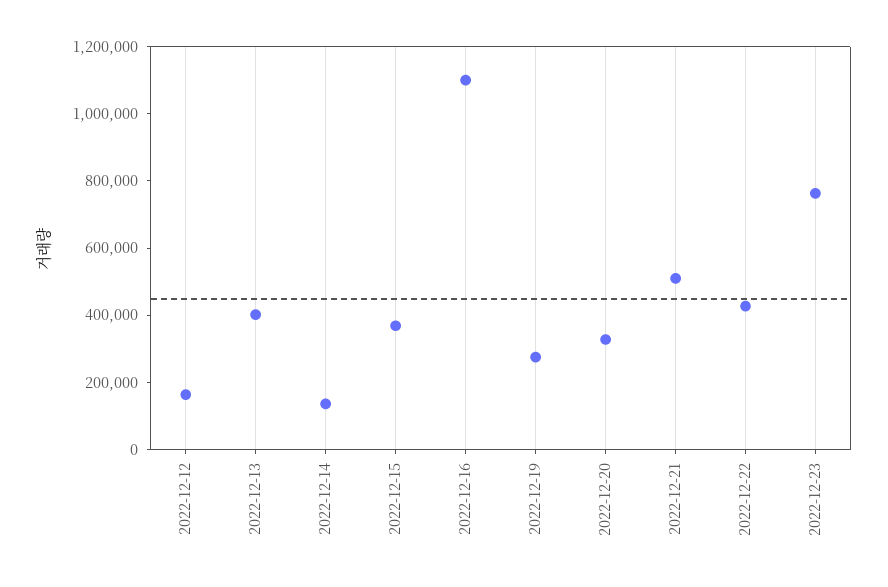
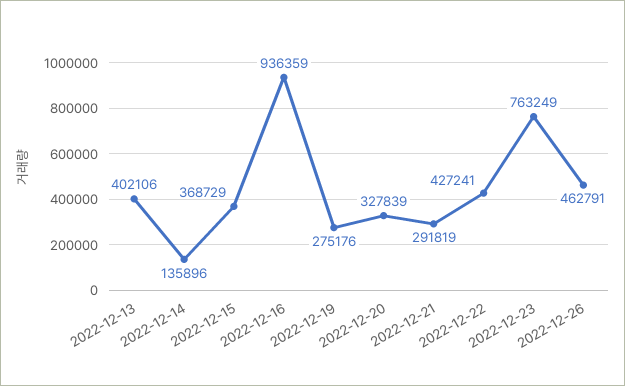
2022-12-12: 150000 -> none
2022-12-16: 1100000 -> 936359
2022-12-21: 500000 -> 291819
2022-12-26: none -> 462791

